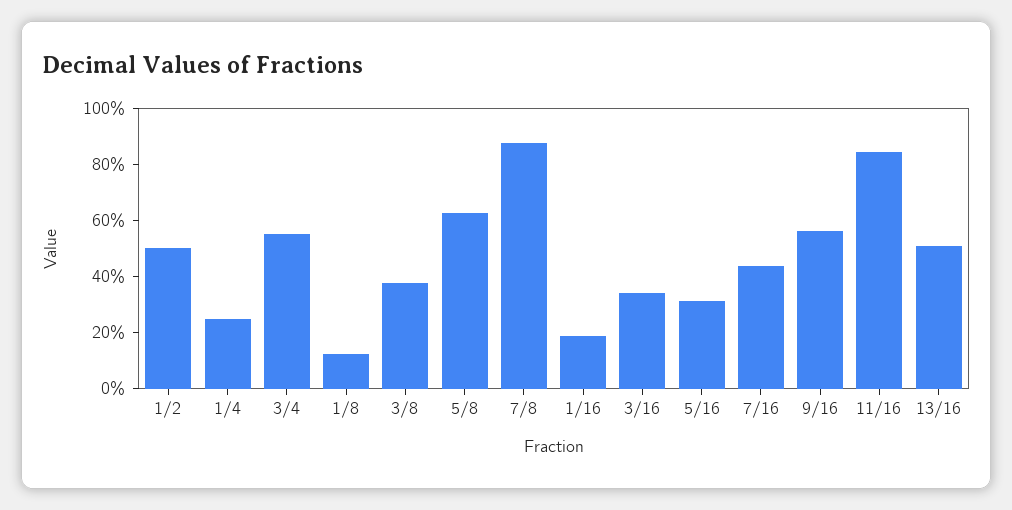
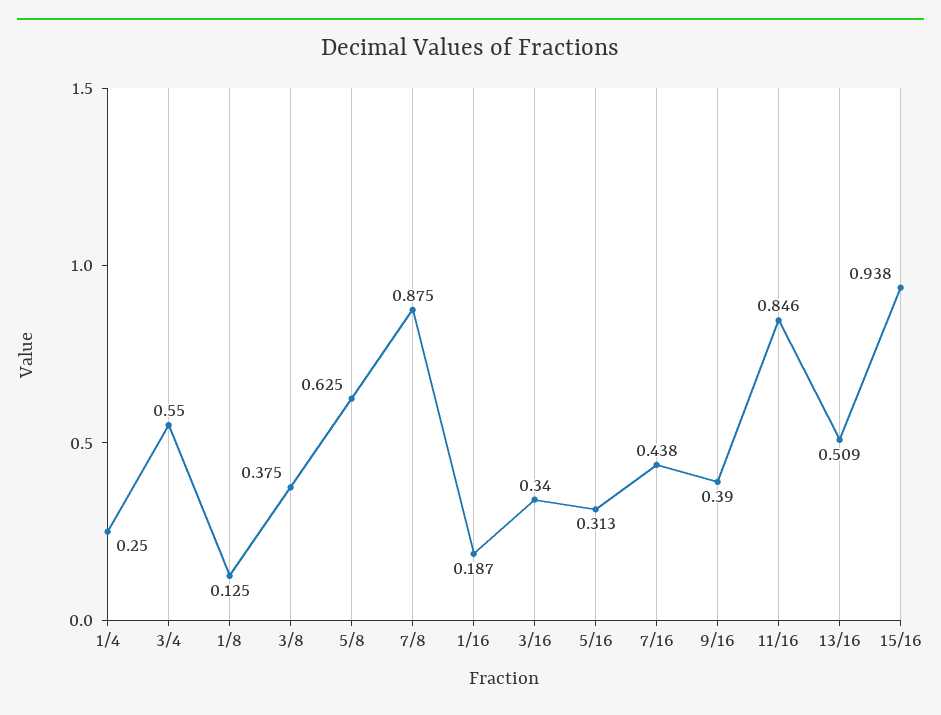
1/2: 0.5 -> none
9/16: 0.55 -> 0.39
15/16: none -> 0.938

